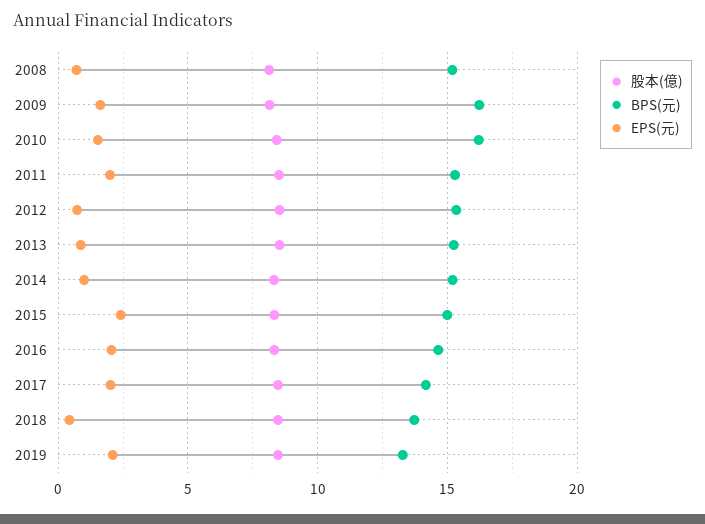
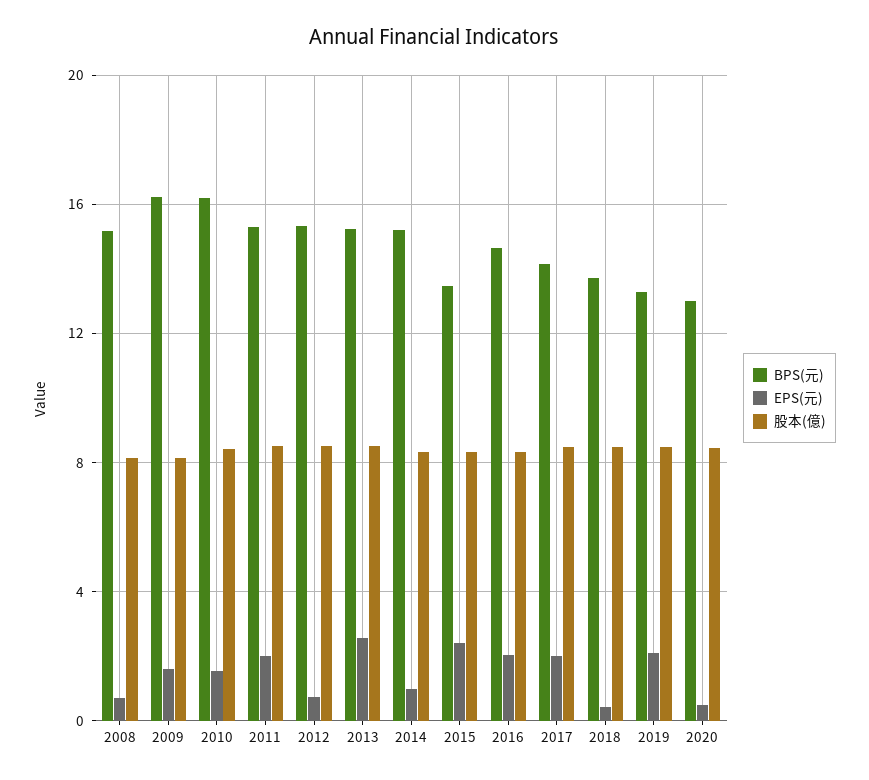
EPS(元), 2013: 1 -> 2.5
BPS(元), 2015: 15 -> 13.5
BPS(元), 2020: none -> 13
EPS(元), 2020: none -> 0.5
股本(億), 2020: none -> 8.5

